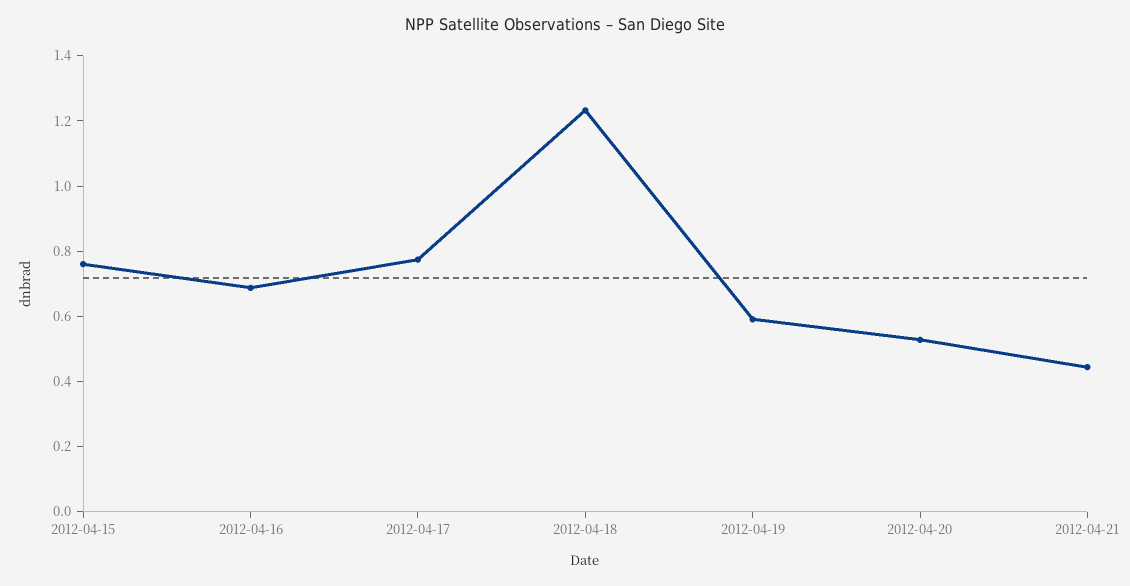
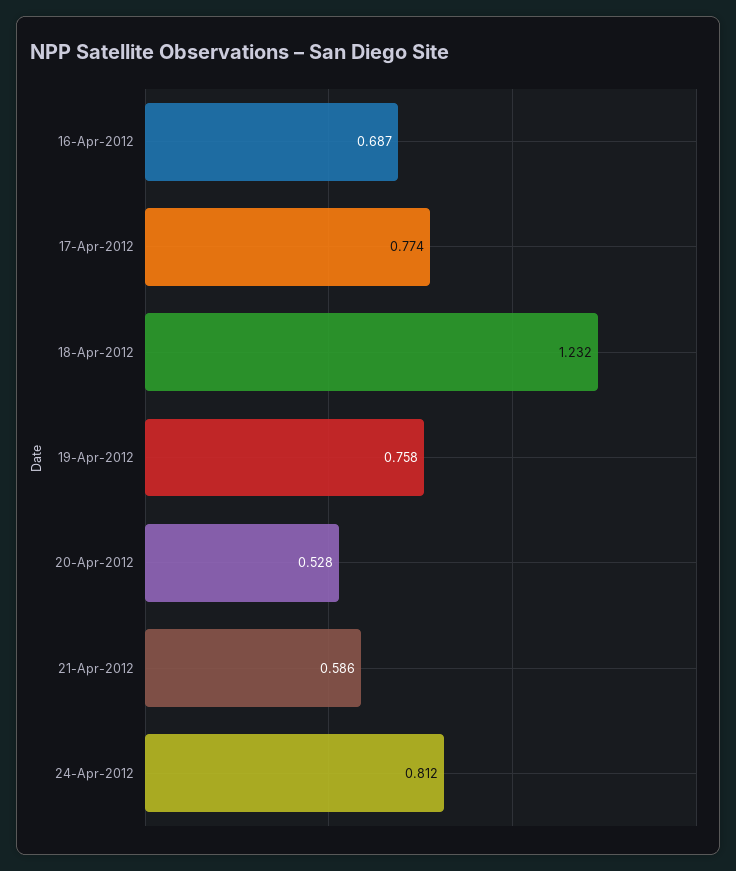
2012-04-15: 0.75 -> none
2012-04-19: 0.6 -> 0.758
2012-04-21: 0.45 -> 0.586
24-Apr-2012: none -> 0.812

